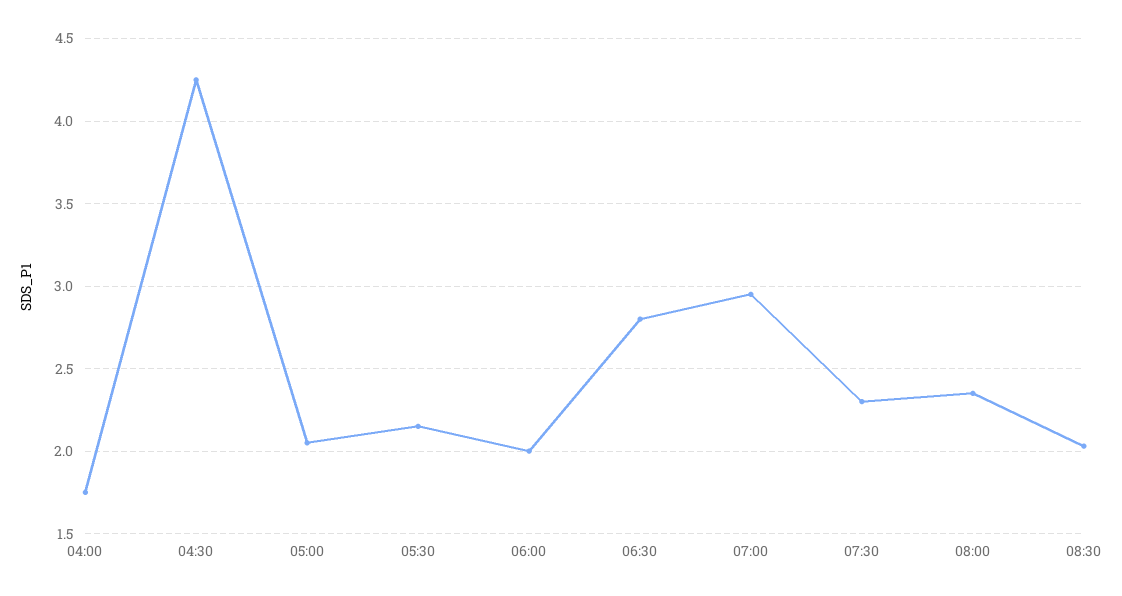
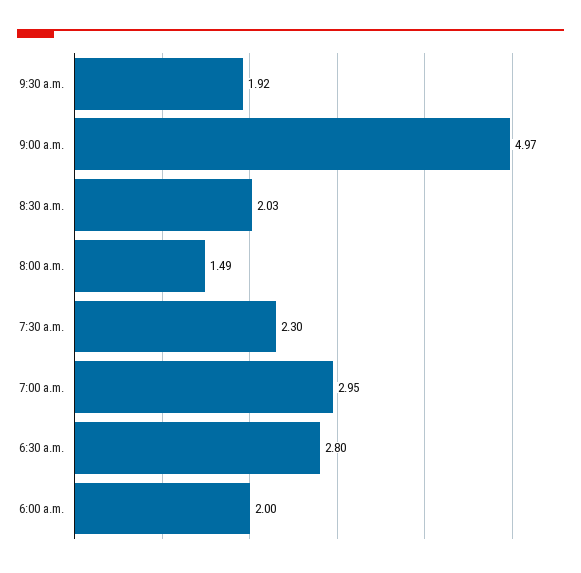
04:00: 1.75 -> none
04:30: 4.25 -> none
05:00: 2.05 -> none
05:30: 2.15 -> none
08:00: 2.35 -> 1.49
9:30 a.m.: none -> 1.92
9:00 a.m.: none -> 4.97

